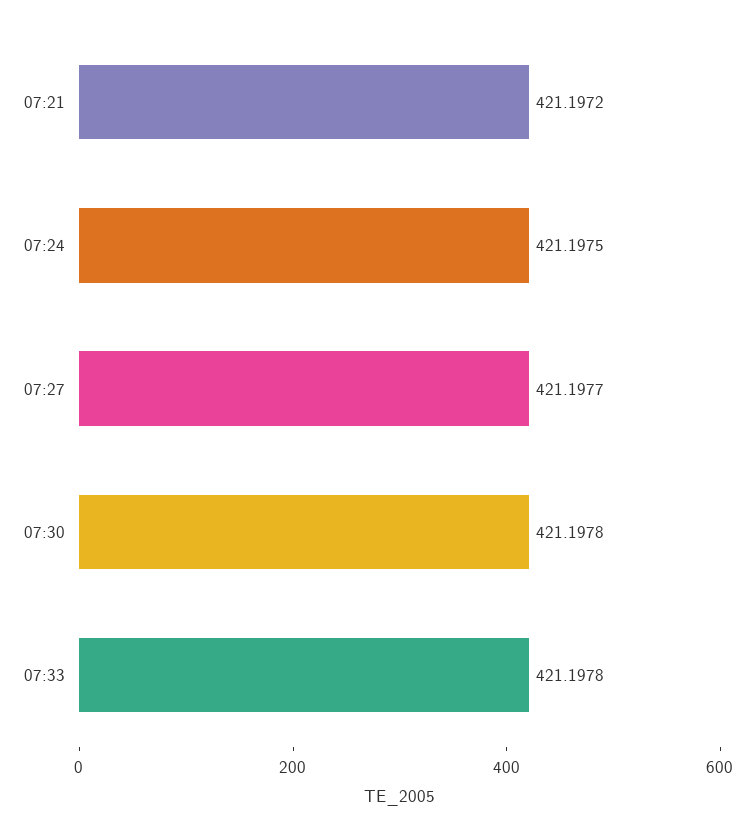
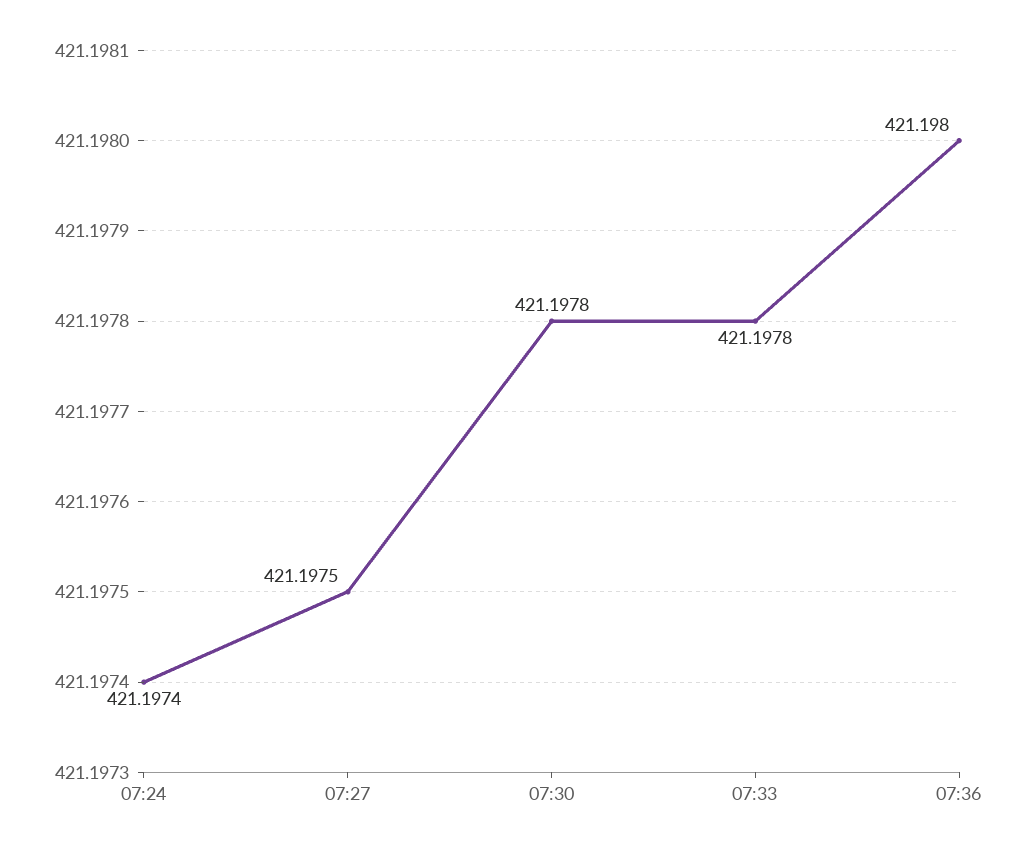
07:21: 421.1972 -> none
07:24: 421.1975 -> 421.1974
07:27: 421.1977 -> 421.1975
07:36: none -> 421.198

